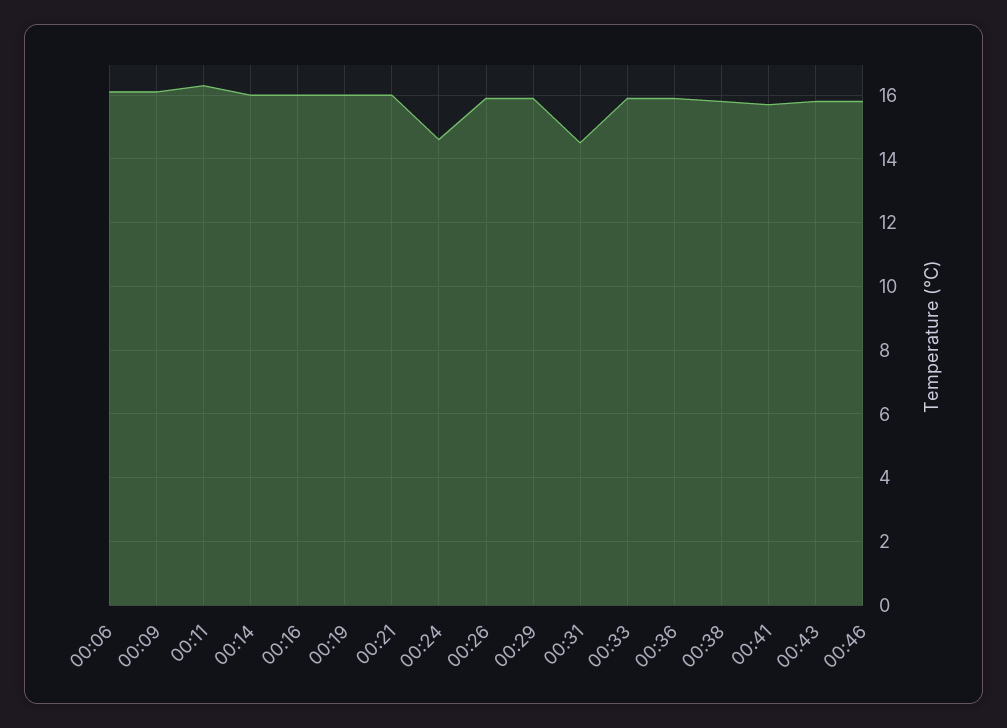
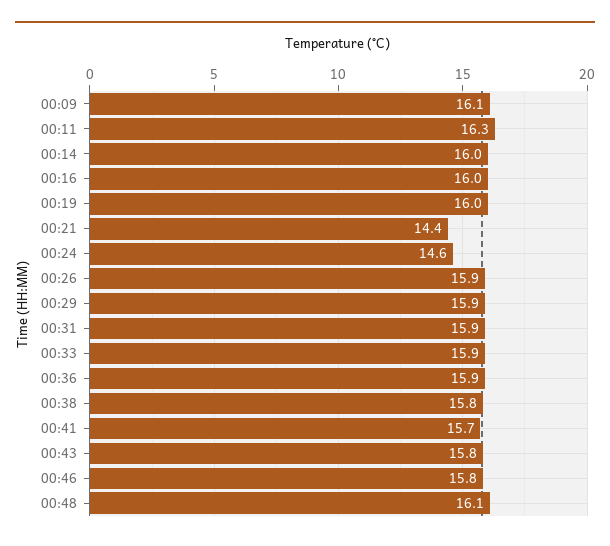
00:06: 16 -> none
00:21: 16 -> 14.4
00:31: 14.5 -> 15.9
00:48: none -> 16.1

